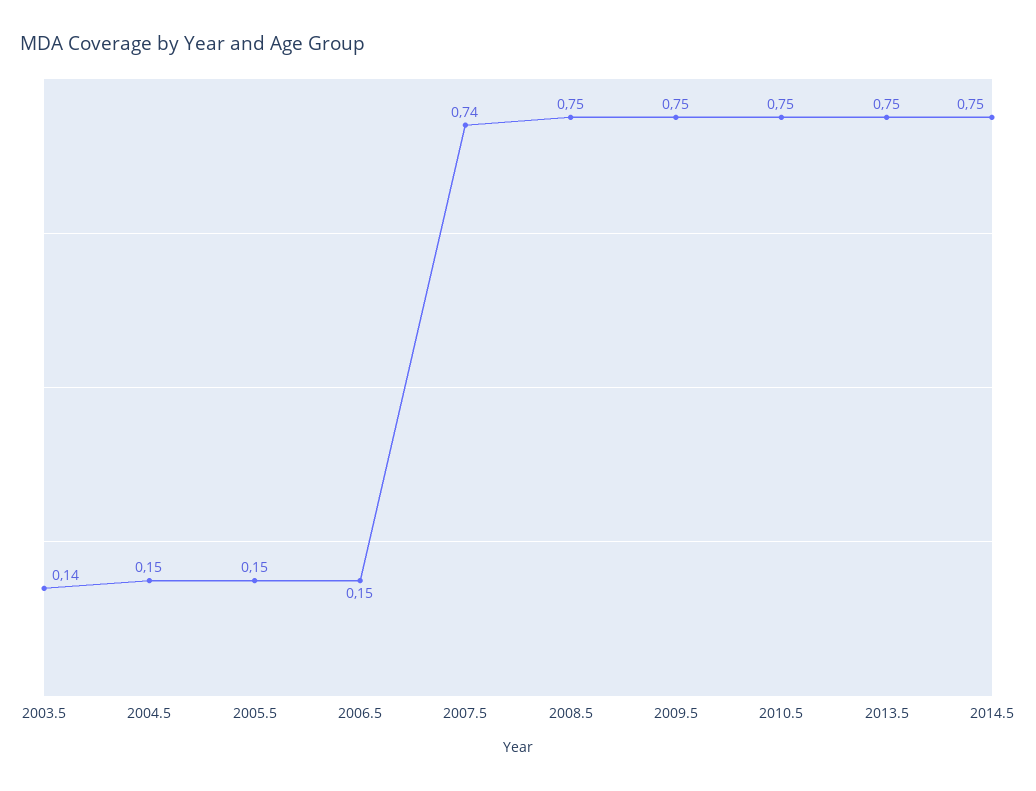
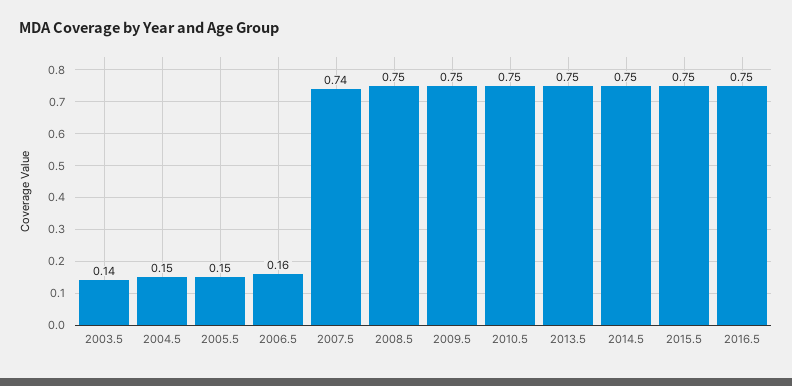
2006.5: 0.15 -> 0.16
2015.5: none -> 0.75
2016.5: none -> 0.75

